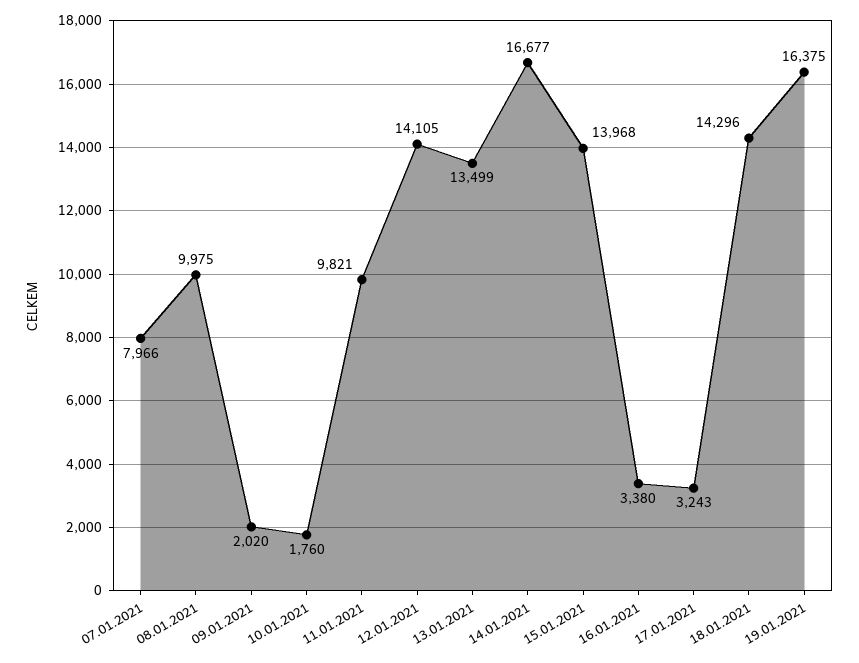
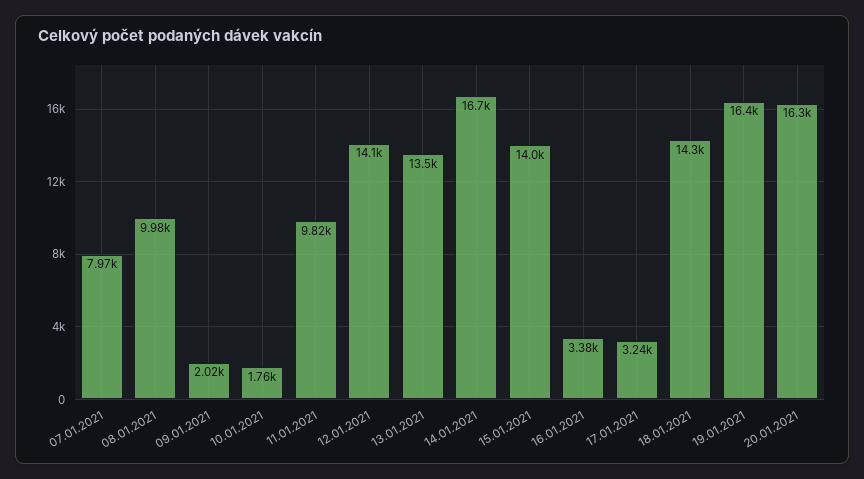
20.01.2021: none -> 16300

